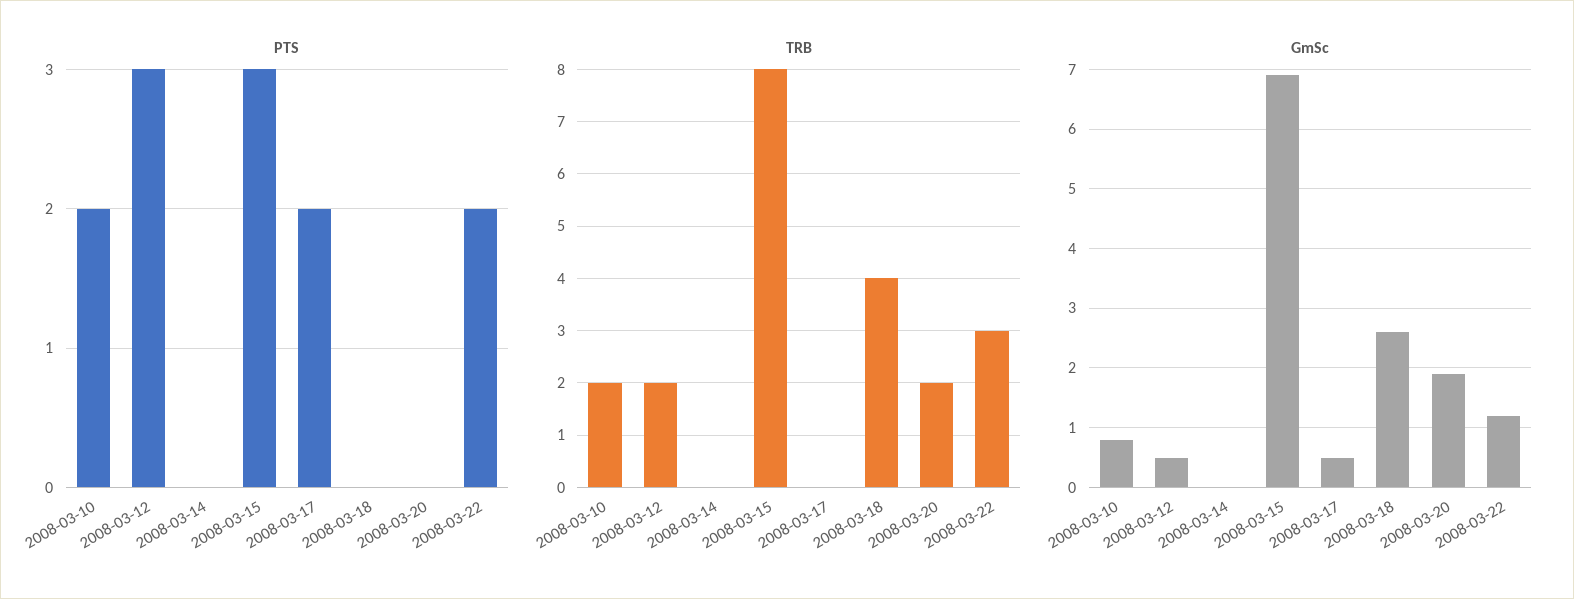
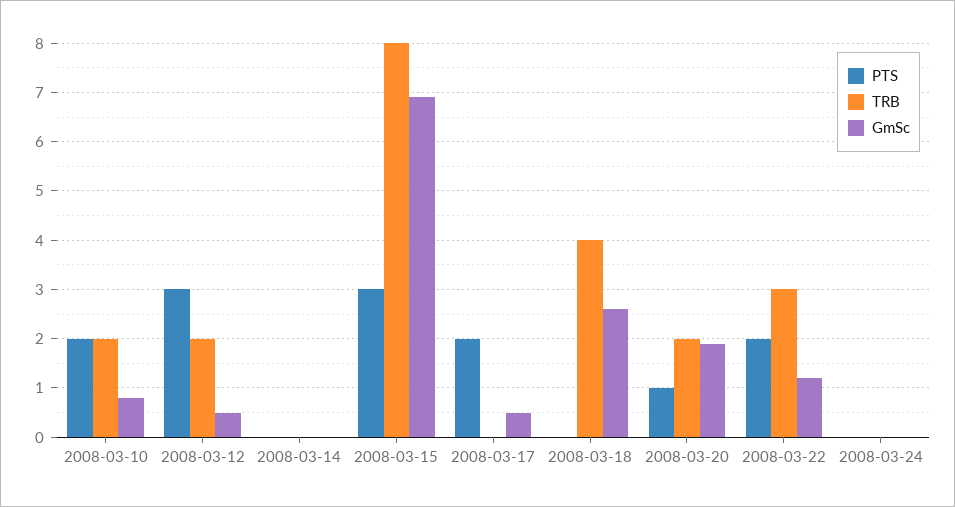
PTS, 2008-03-20: 0 -> 1
PTS, 2008-03-24: none -> 0
TRB, 2008-03-24: none -> 0
GmSc, 2008-03-24: none -> 0

